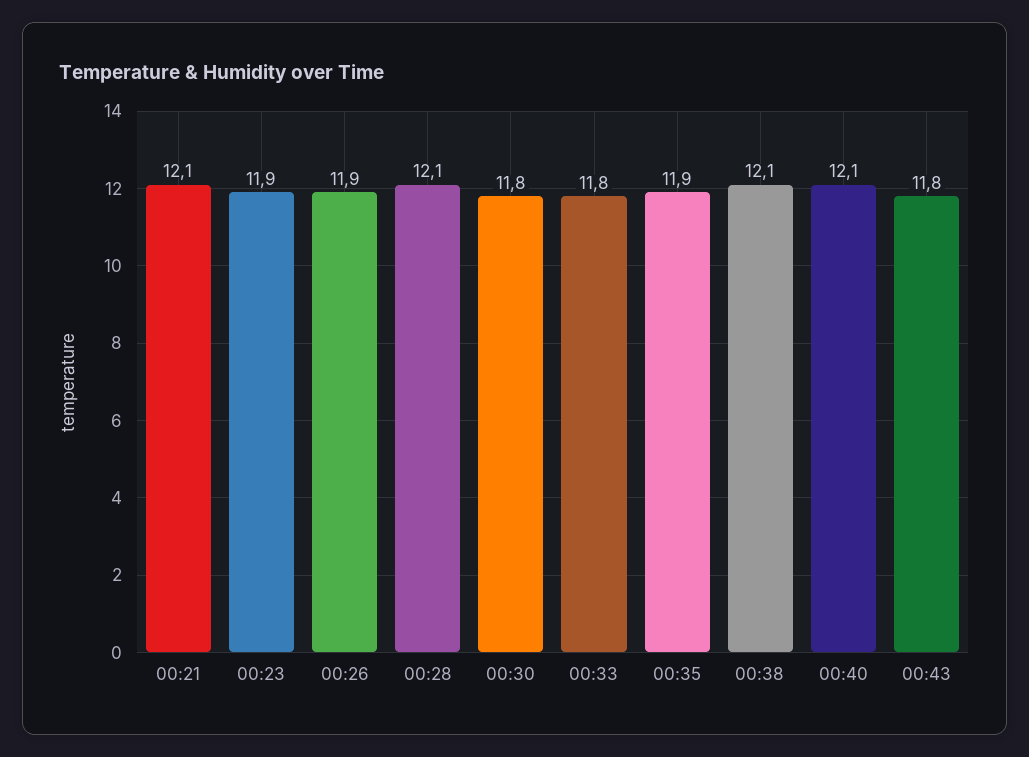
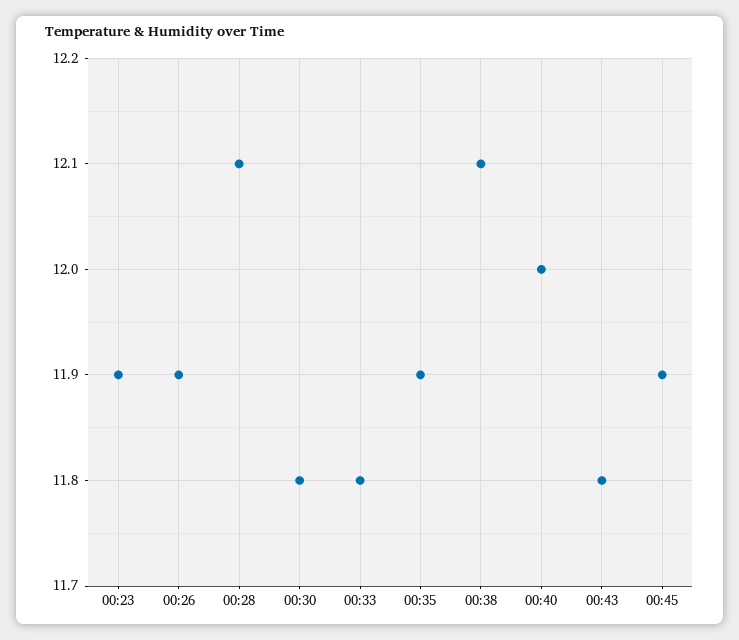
00:21: 12.1 -> none
00:40: 12.1 -> 12
00:45: none -> 11.9

